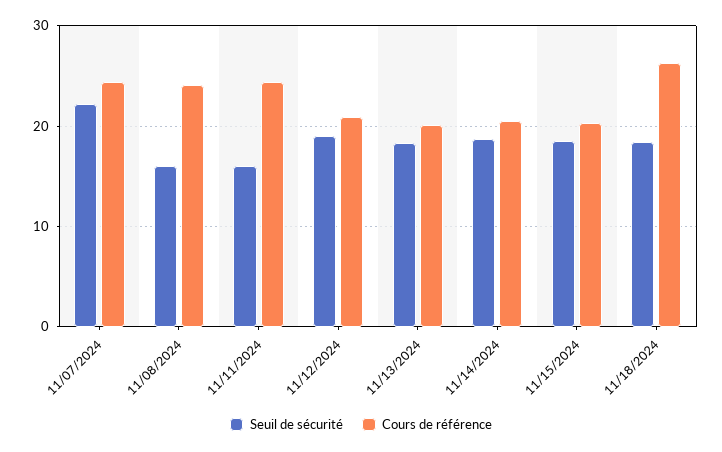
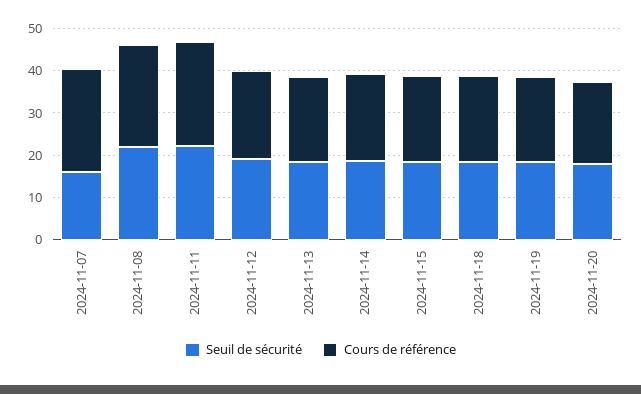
Seuil de sécurité, 11/07/2024: 22 -> 16
Seuil de sécurité, 11/08/2024: 16 -> 22
Seuil de sécurité, 11/11/2024: 16 -> 22
Cours de référence, 11/18/2024: 26 -> 20
Seuil de sécurité, 2024-11-19: none -> 18
Cours de référence, 2024-11-19: none -> 20
Seuil de sécurité, 2024-11-20: none -> 18
Cours de référence, 2024-11-20: none -> 20

